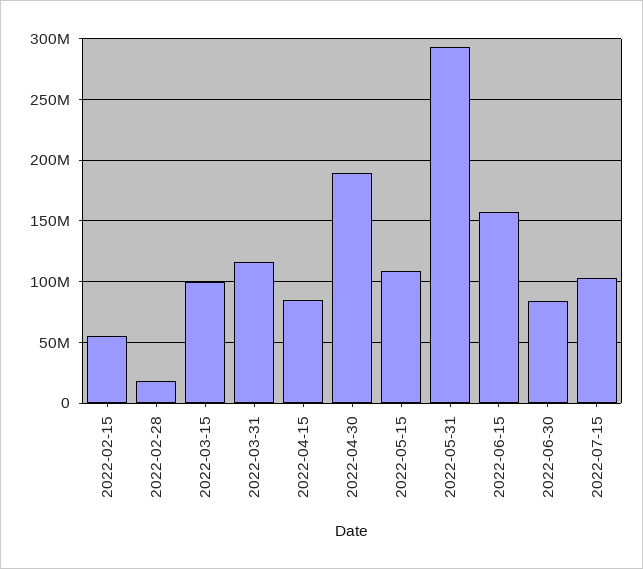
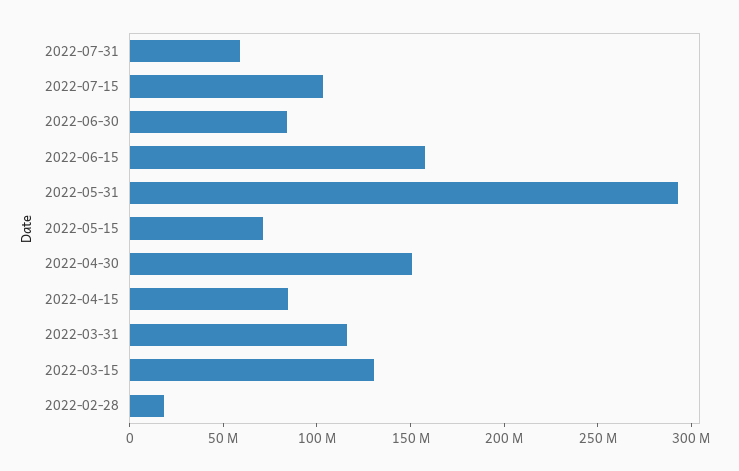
2022-02-15: 55000000 -> none
2022-03-15: 100000000 -> 130000000
2022-04-30: 190000000 -> 150000000
2022-05-15: 110000000 -> 70000000
2022-07-31: none -> 60000000

